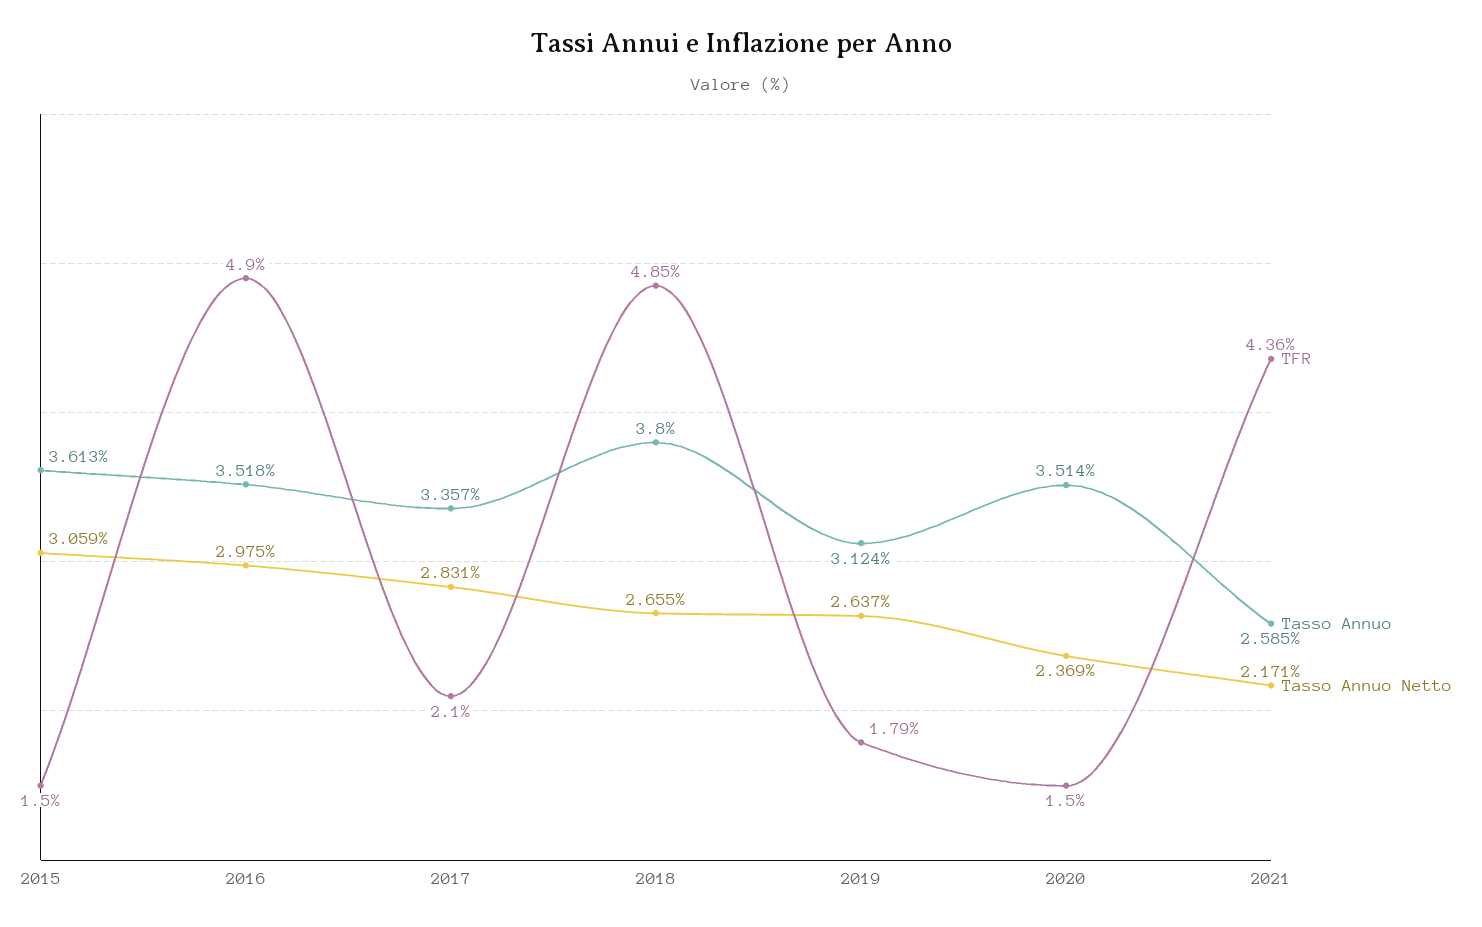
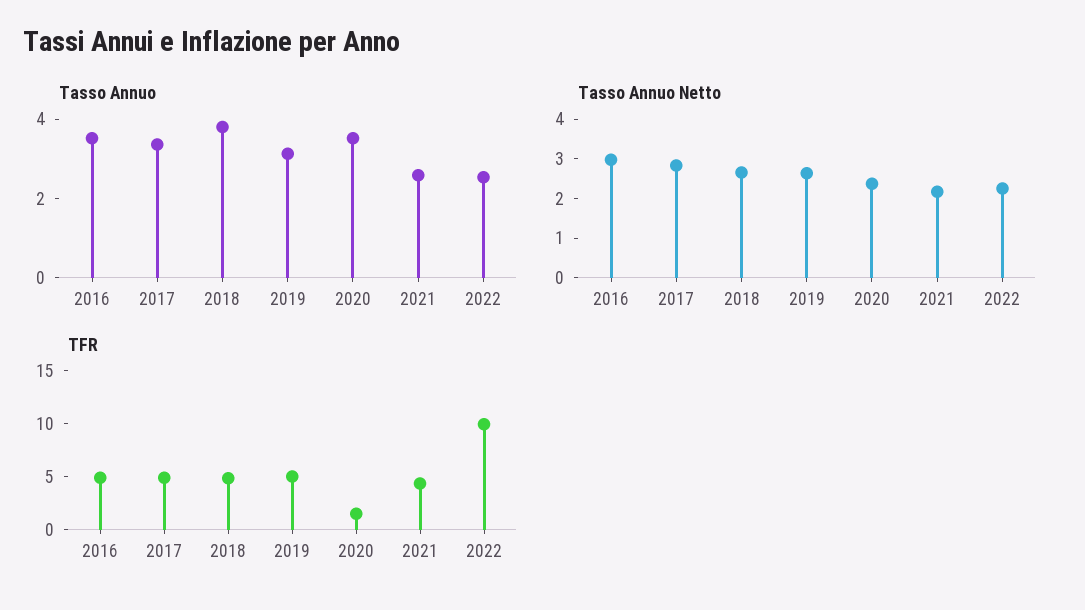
TFR, 2015: 1.5 -> none
Tasso Annuo, 2015: 3.613 -> none
Tasso Annuo Netto, 2015: 3.059 -> none
TFR, 2017: 2.1 -> 5
TFR, 2019: 1.79 -> 5
Tasso Annuo, 2022: none -> 2.5
Tasso Annuo Netto, 2022: none -> 2.25
TFR, 2022: none -> 10

